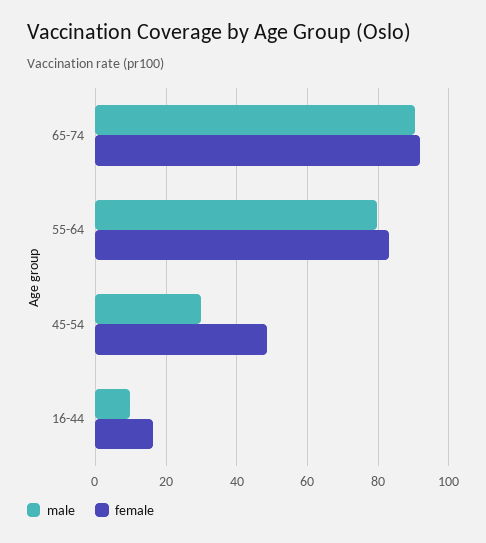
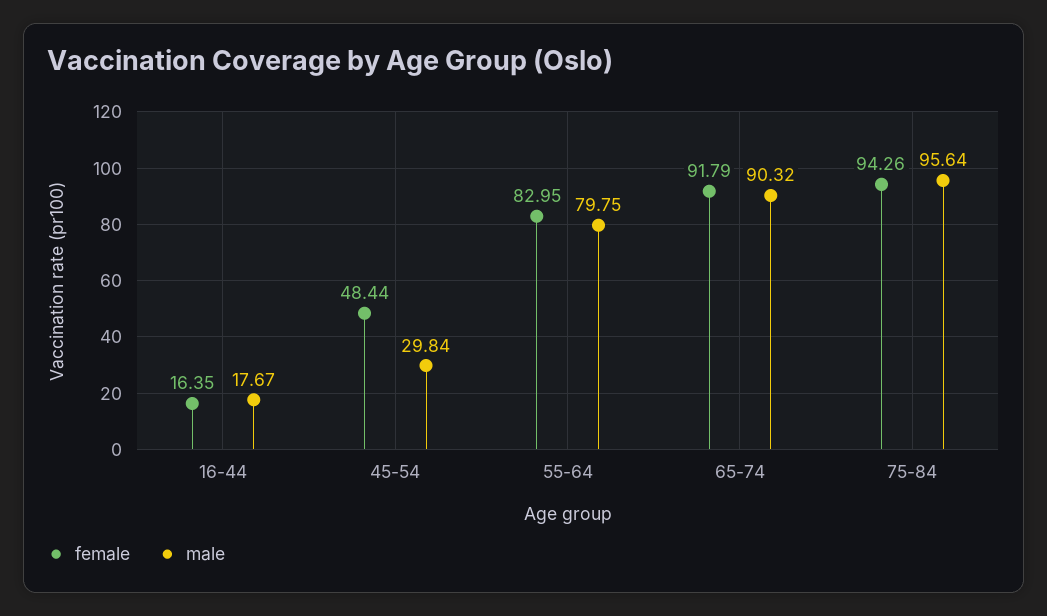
male, 16-44: 10 -> 17.67
female, 75-84: none -> 94.26
male, 75-84: none -> 95.64

